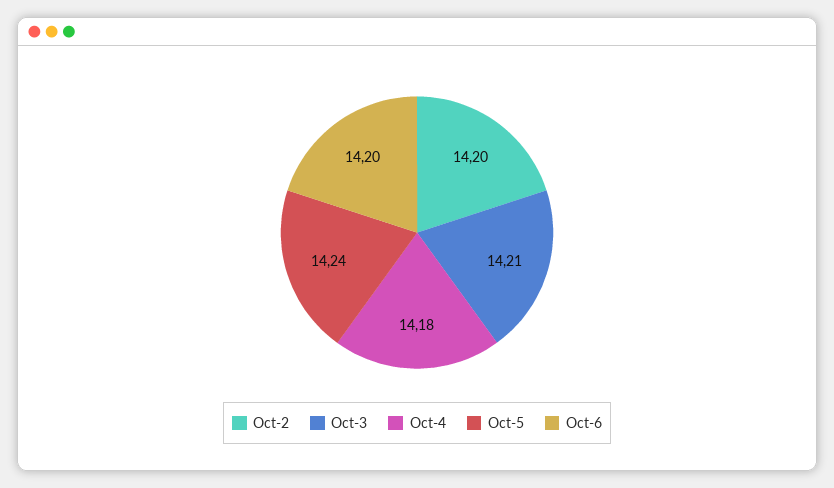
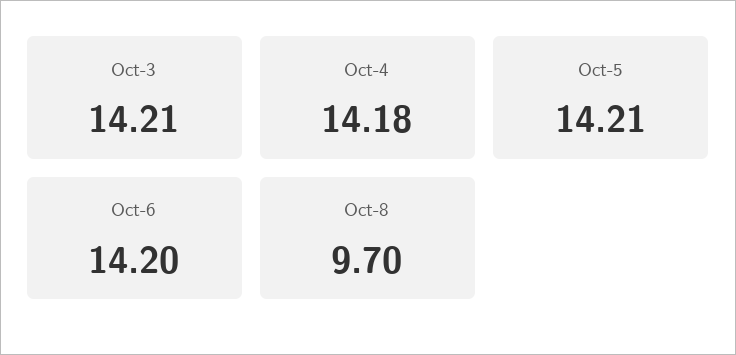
Oct-2: 14.2 -> none
Oct-5: 14.24 -> 14.21
Oct-8: none -> 9.7

